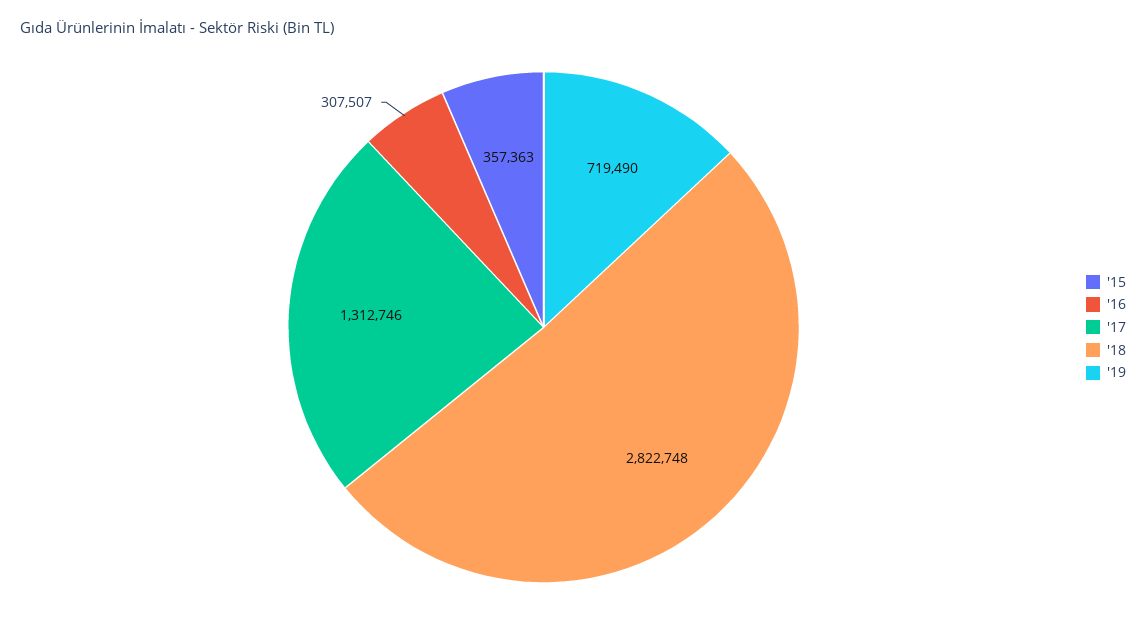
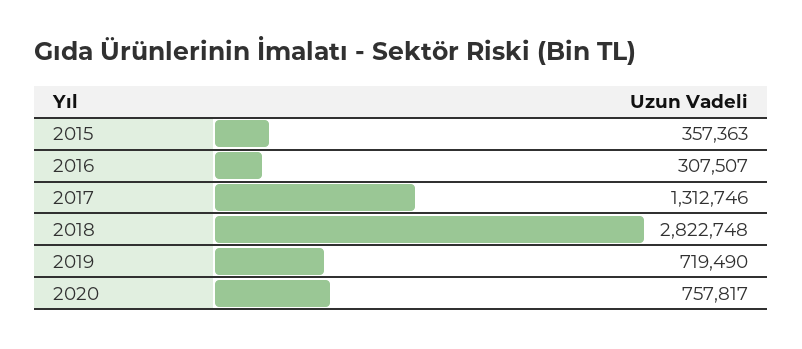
2020: none -> 757817

